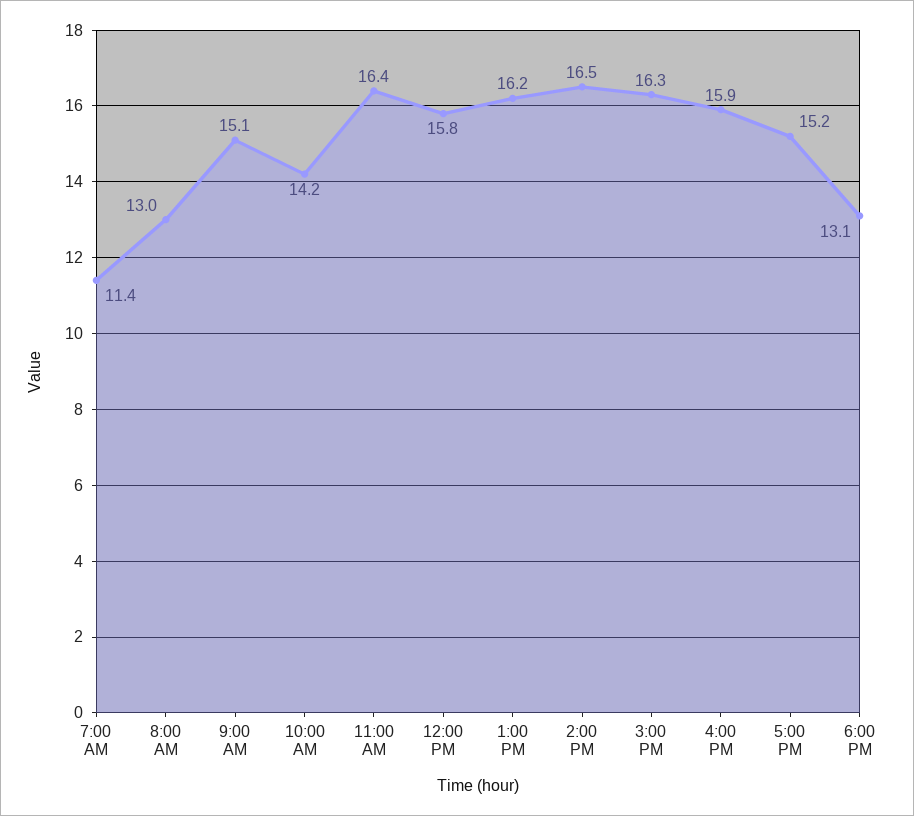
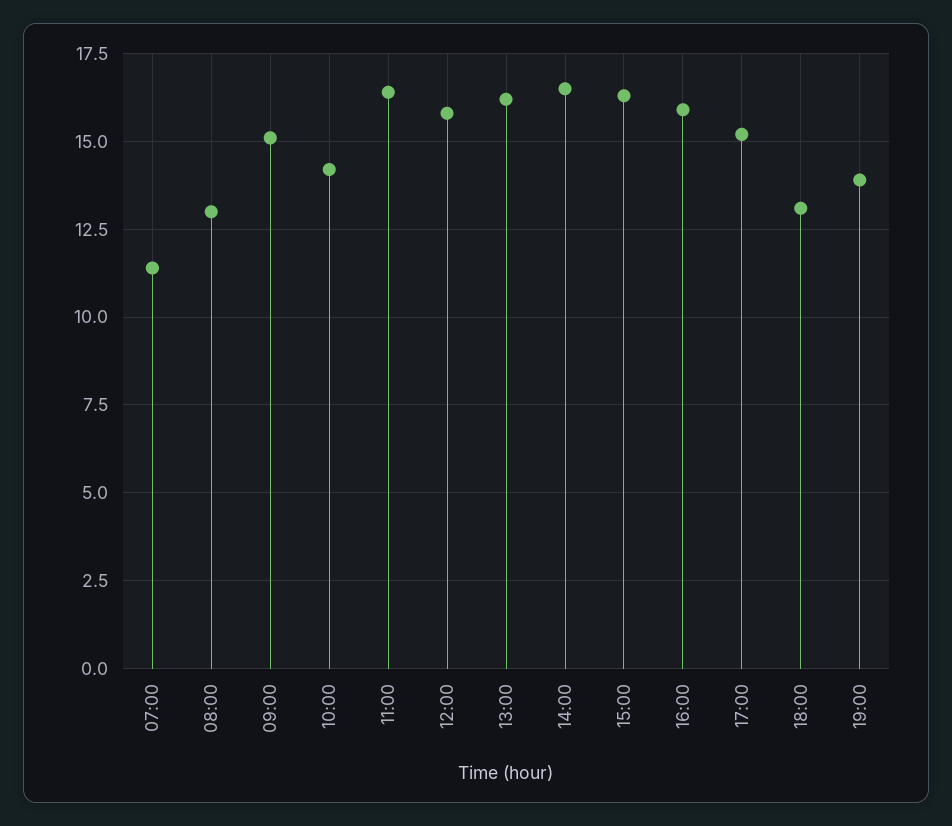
19:00: none -> 14

